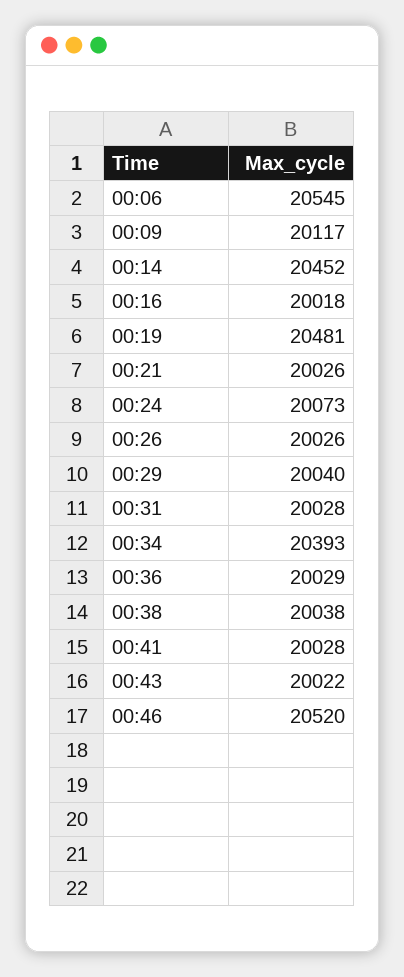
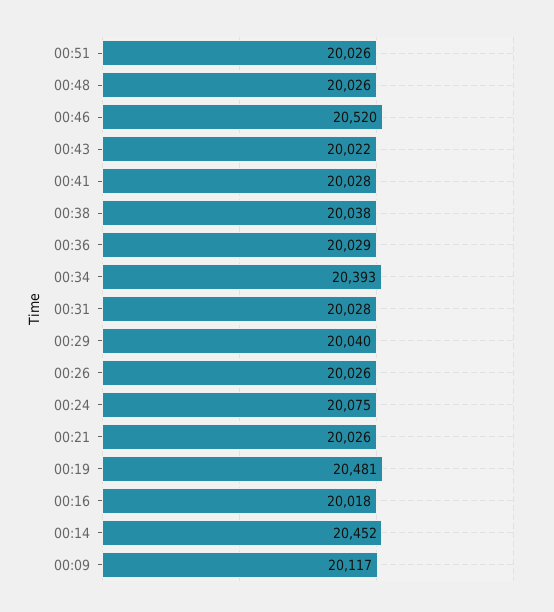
00:06: 20545 -> none
00:24: 20073 -> 20075
00:51: none -> 20026
00:48: none -> 20026

